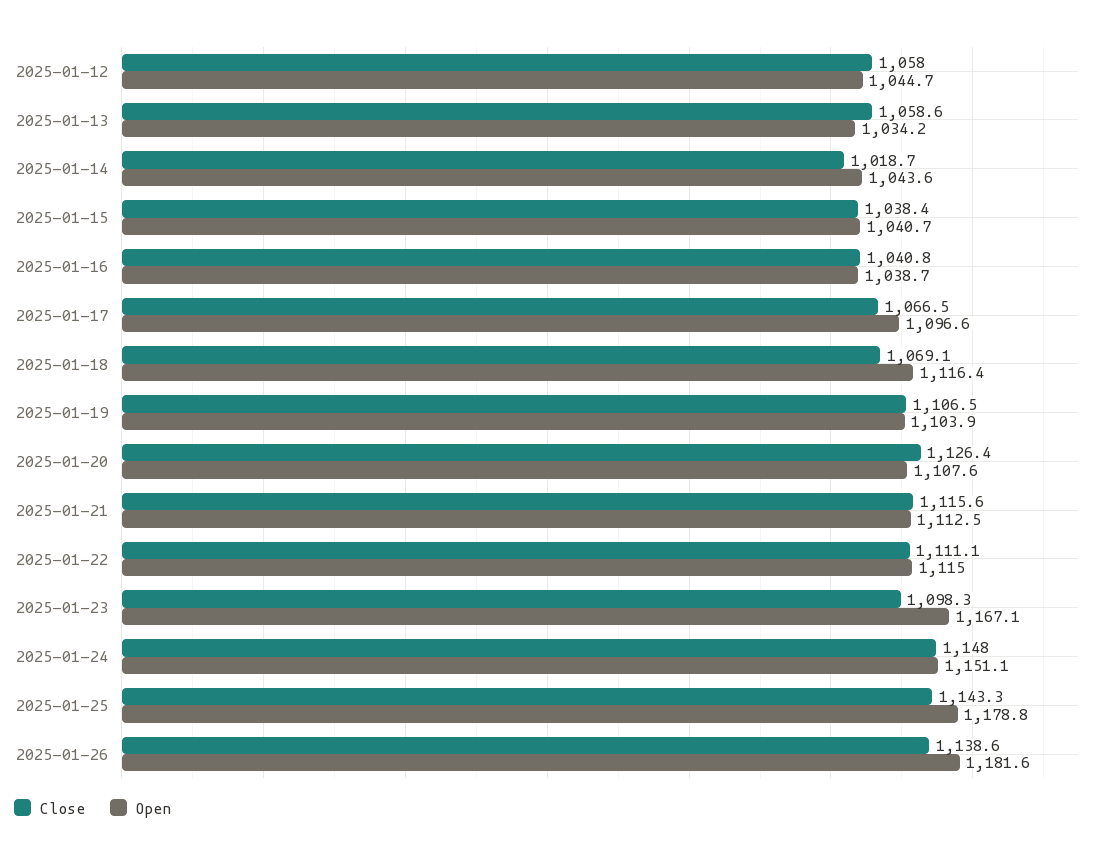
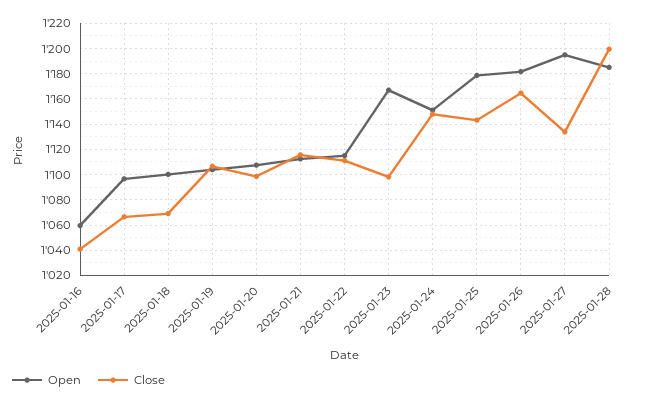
Close, 2025-01-12: 1058 -> none
Open, 2025-01-12: 1044.7 -> none
Close, 2025-01-13: 1058.6 -> none
Open, 2025-01-13: 1034.2 -> none
Close, 2025-01-14: 1018.7 -> none
Open, 2025-01-14: 1043.6 -> none
Close, 2025-01-15: 1038.4 -> none
Open, 2025-01-15: 1040.7 -> none
Open, 2025-01-16: 1038.7 -> 1060
Open, 2025-01-18: 1116.4 -> 1100
Close, 2025-01-20: 1126.4 -> 1100
Close, 2025-01-26: 1138.6 -> 1165
Open, 2025-01-27: none -> 1195
Close, 2025-01-27: none -> 1135
Open, 2025-01-28: none -> 1185
Close, 2025-01-28: none -> 1200

